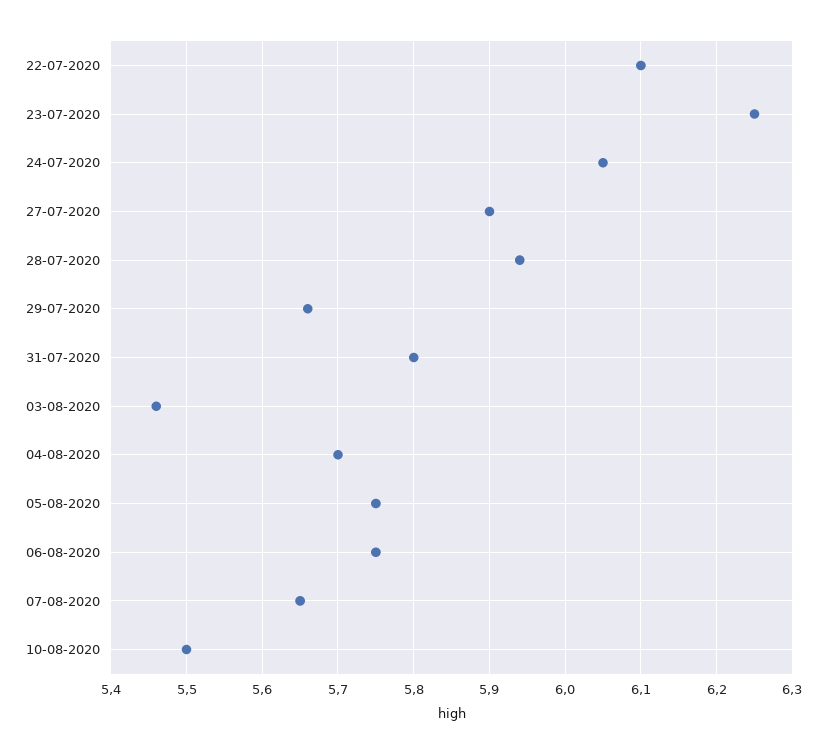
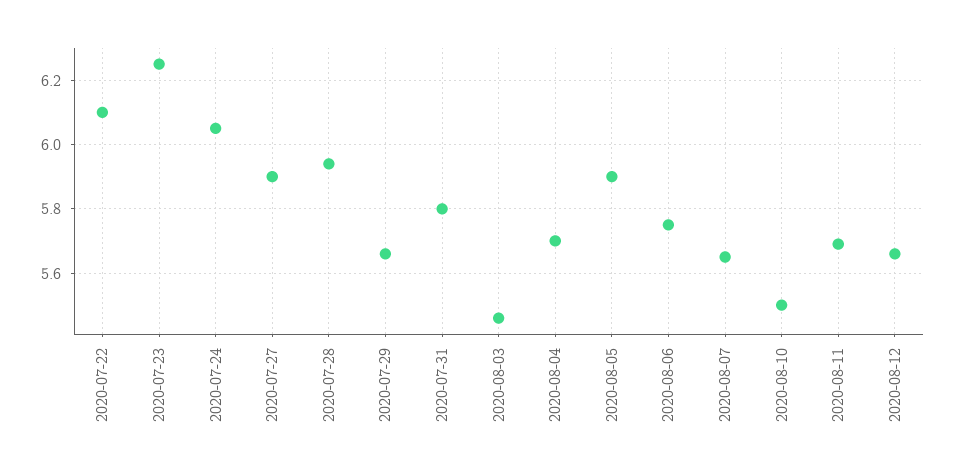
05-08-2020: 5.75 -> 5.9
2020-08-11: none -> 5.7
2020-08-12: none -> 5.65

